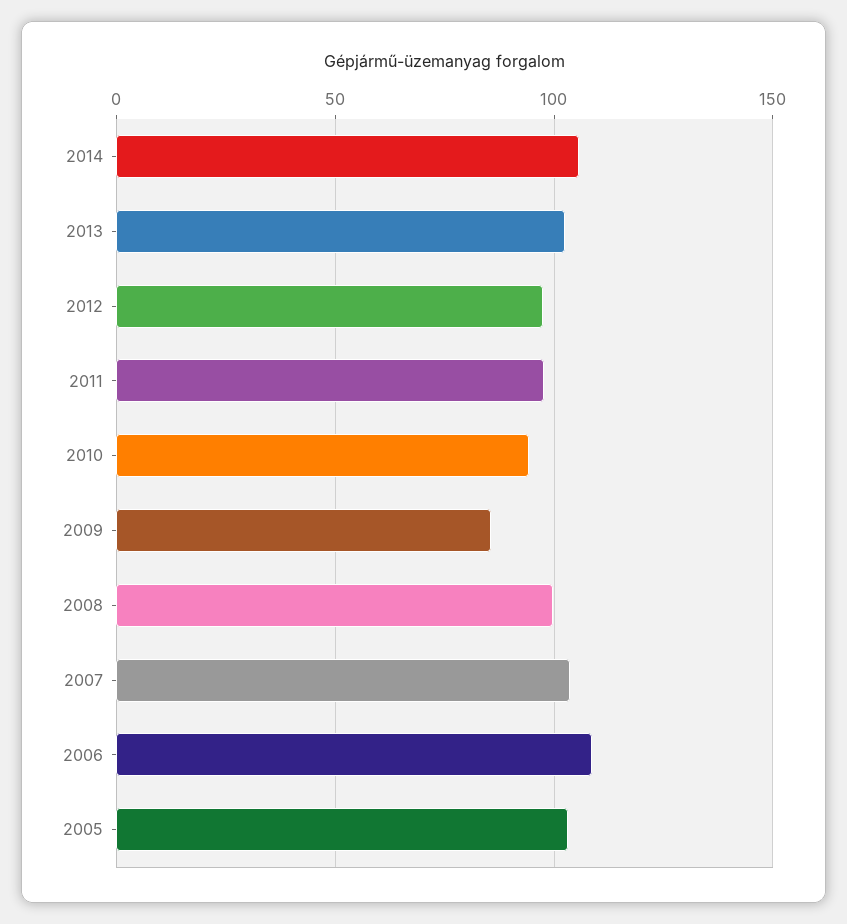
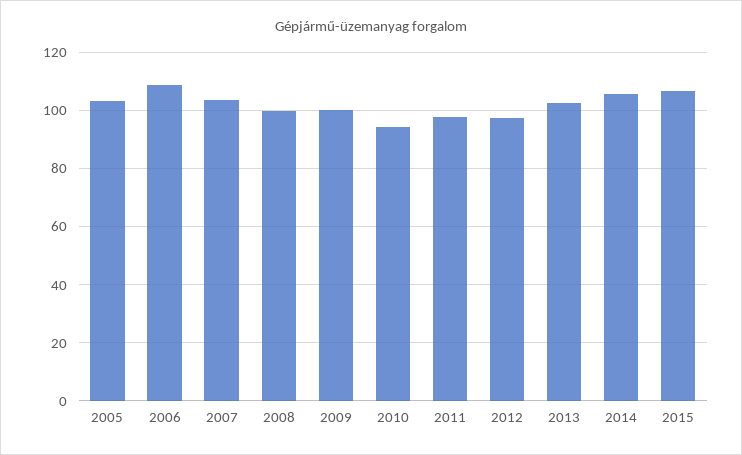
2009: 85 -> 100
2015: none -> 107.5

